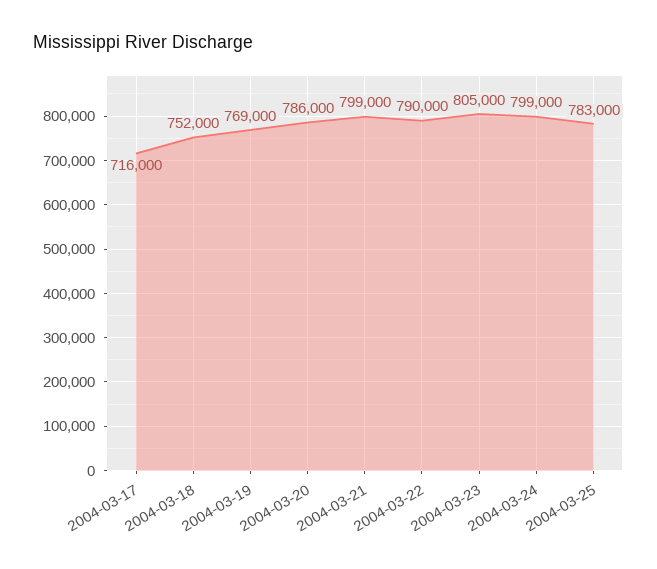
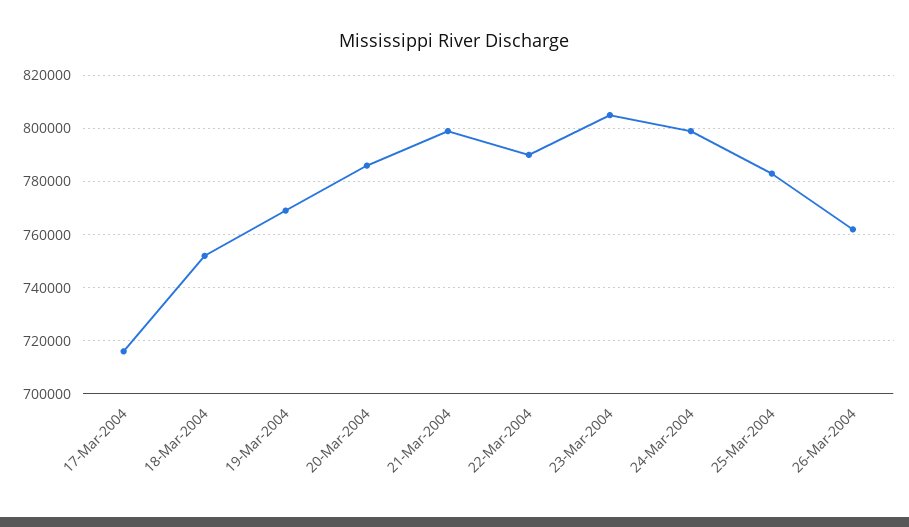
26-Mar-2004: none -> 762500

